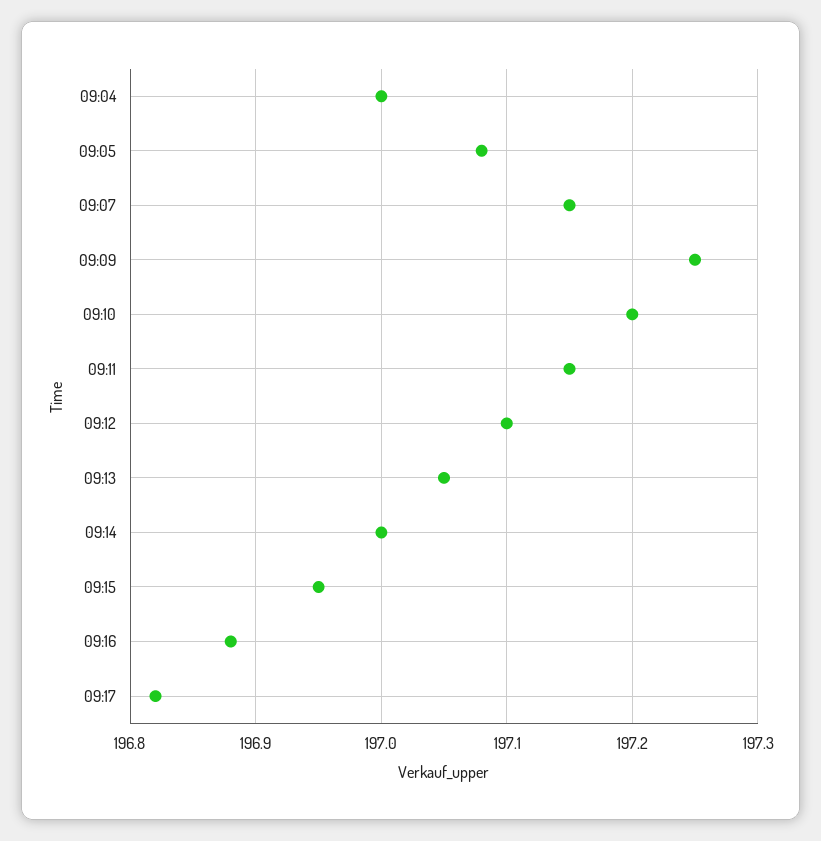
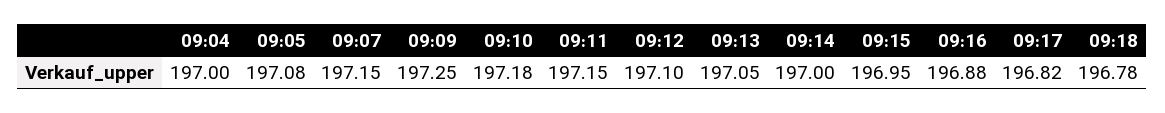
09:10: 197.2 -> 197.18
09:18: none -> 196.78

